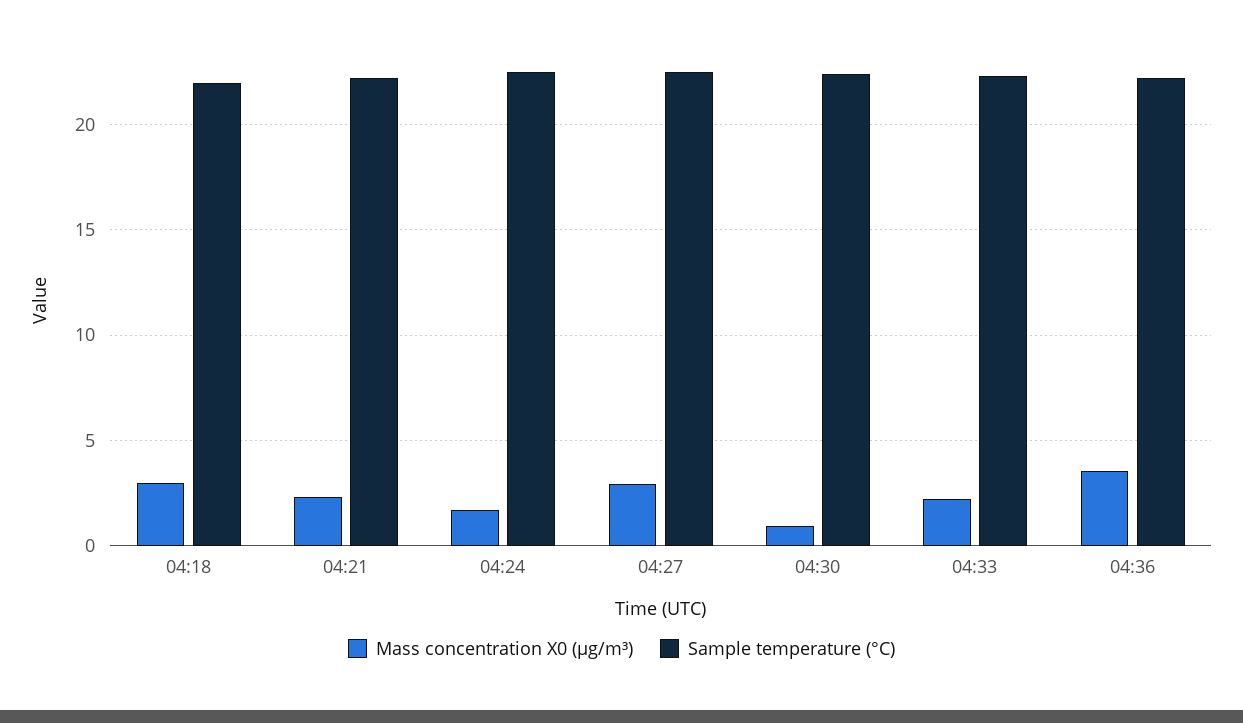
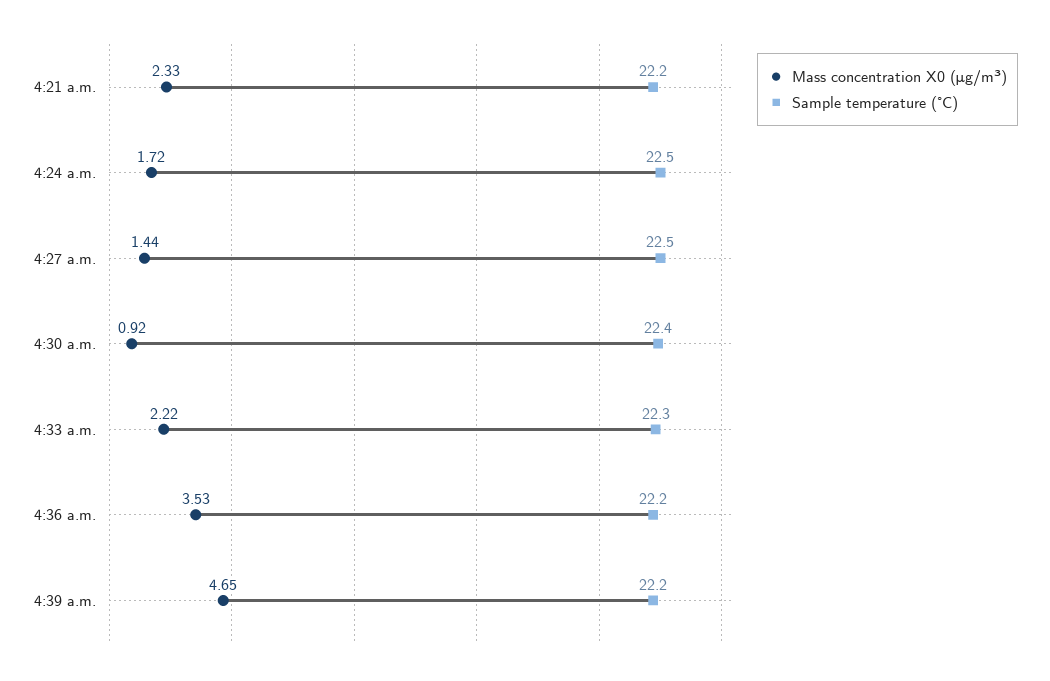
Mass concentration X0 (μg/m³), 04:18: 3 -> none
Sample temperature (°C), 04:18: 22 -> none
Mass concentration X0 (μg/m³), 04:27: 3 -> 1.44
Mass concentration X0 (μg/m³), 4:39 a.m.: none -> 4.65
Sample temperature (°C), 4:39 a.m.: none -> 22.2

